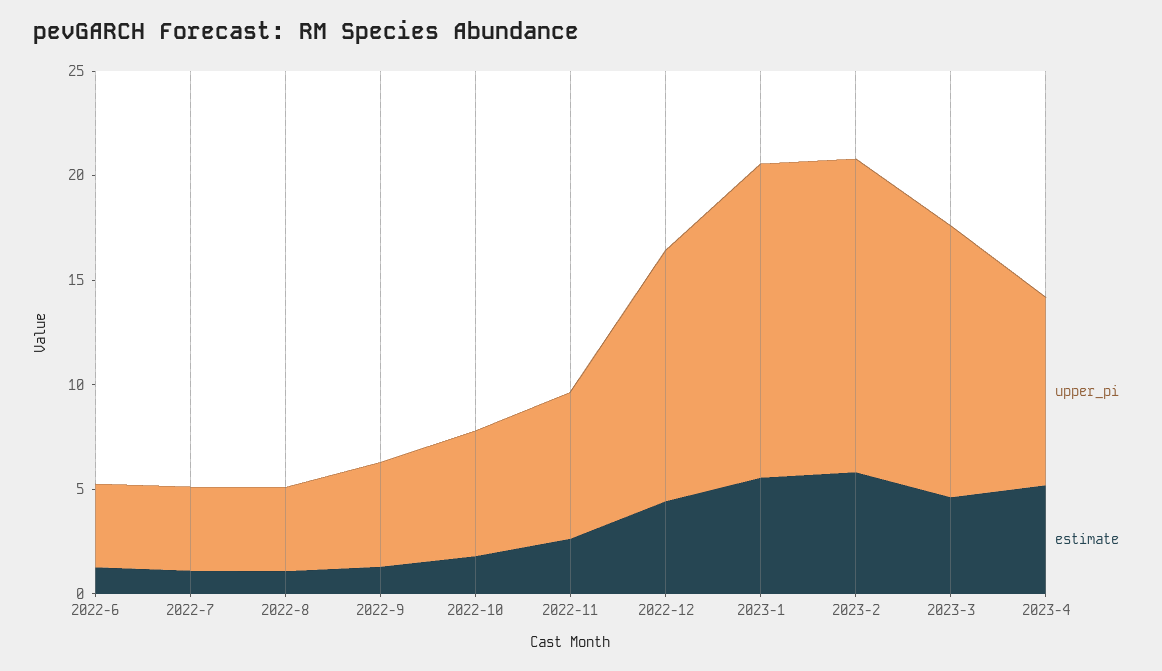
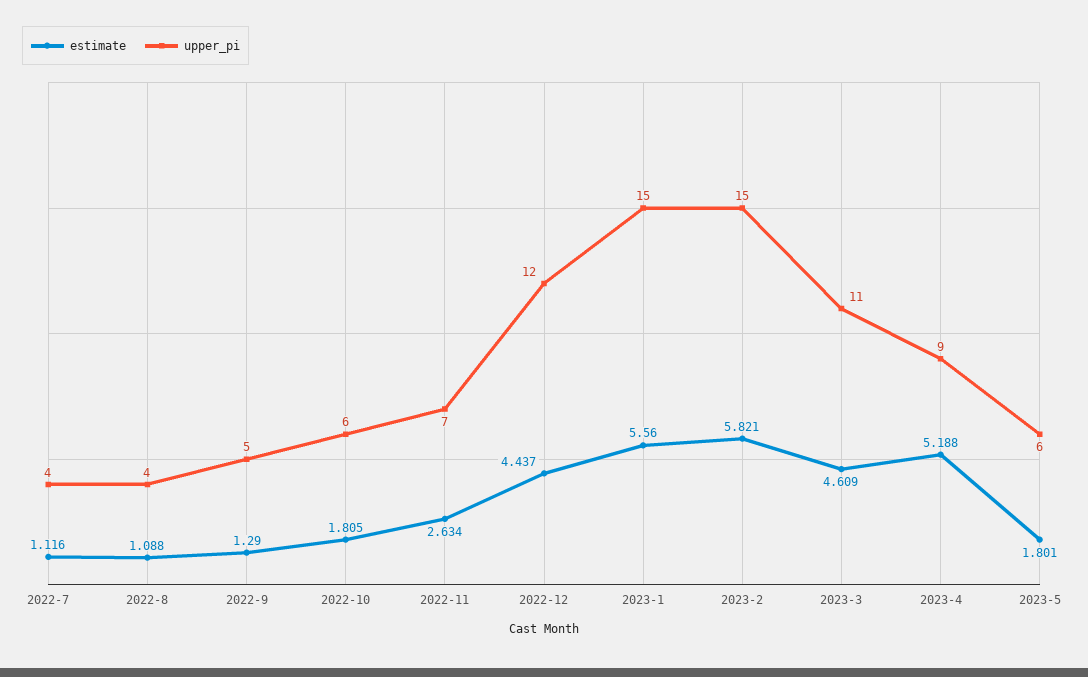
upper_pi, 2022-6: 4 -> none
estimate, 2022-6: 1 -> none
upper_pi, 2023-3: 13 -> 11
estimate, 2023-5: none -> 1.801
upper_pi, 2023-5: none -> 6

